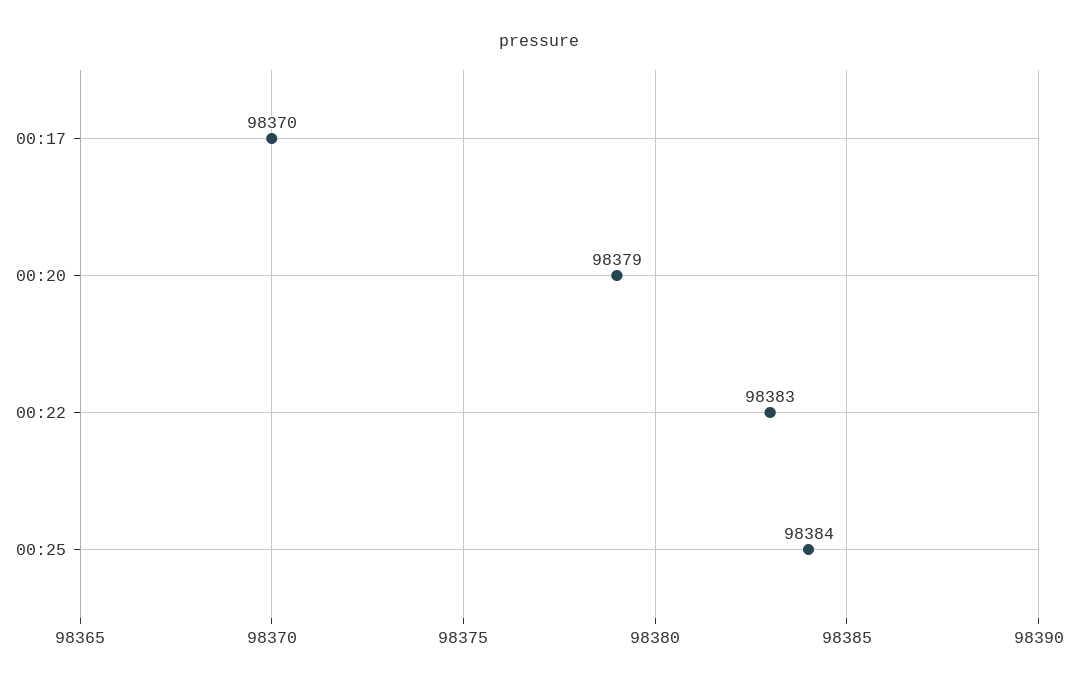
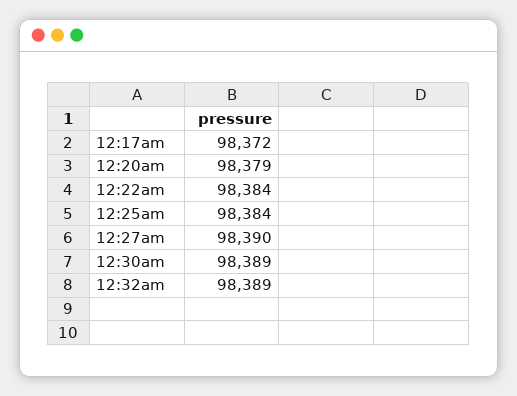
00:17: 98370 -> 98372
00:22: 98383 -> 98384
12:27am: none -> 98390
12:30am: none -> 98389
12:32am: none -> 98389

